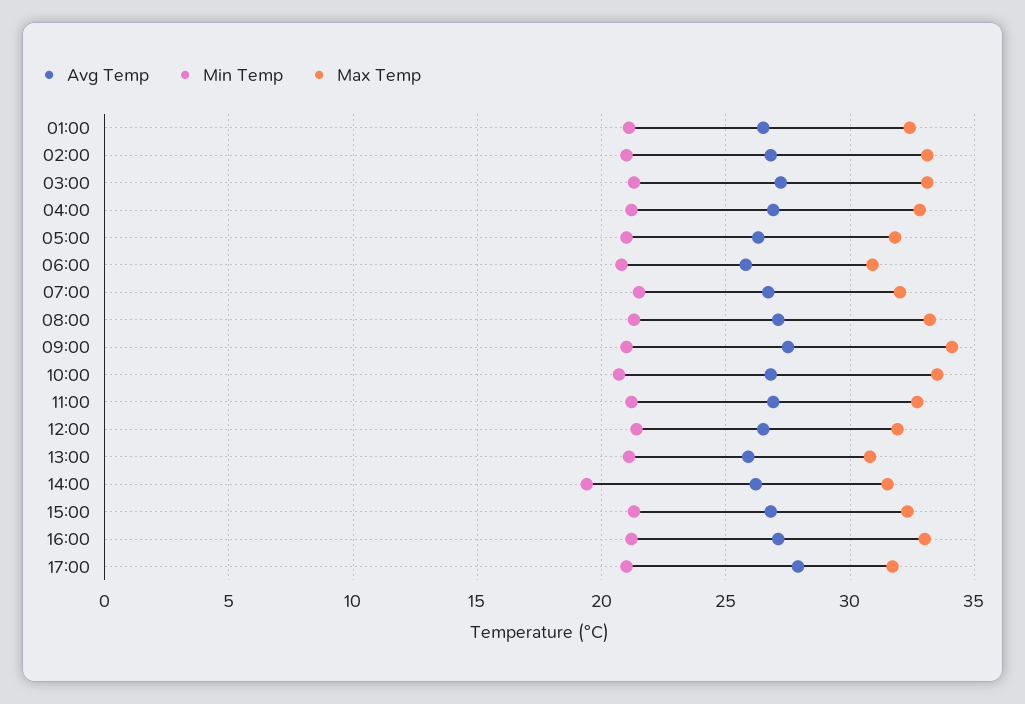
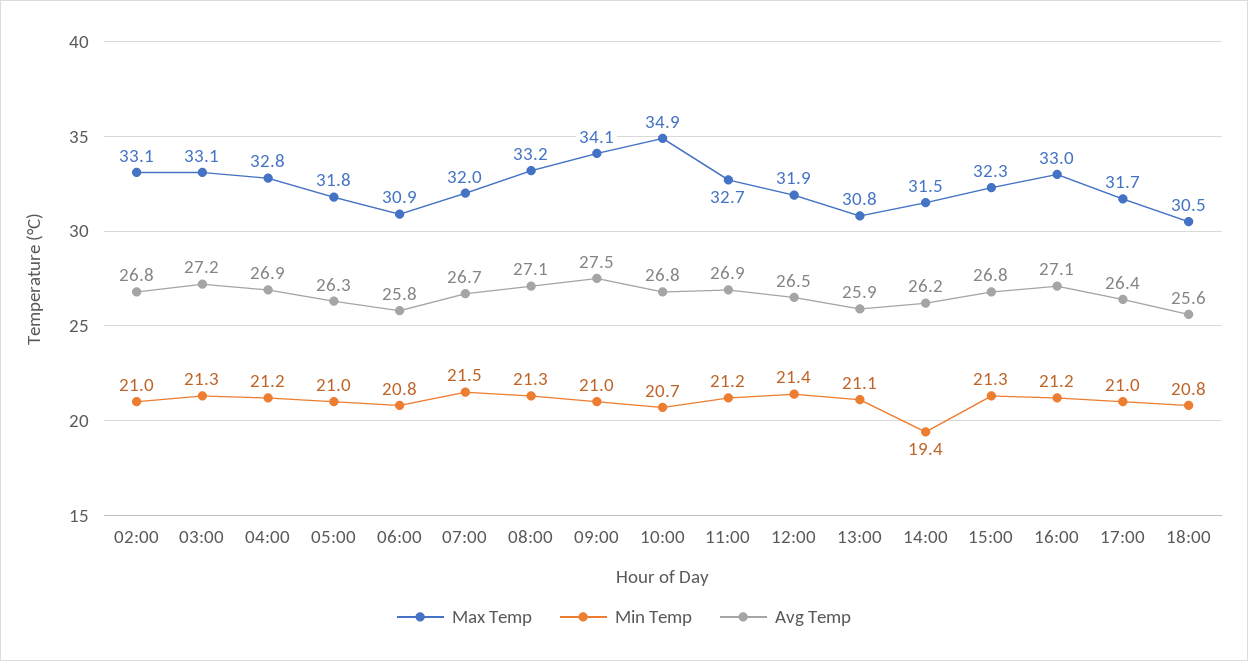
Avg Temp, 01:00: 26.5 -> none
Min Temp, 01:00: 21 -> none
Max Temp, 01:00: 32.5 -> none
Max Temp, 10:00: 33.5 -> 34.9
Avg Temp, 17:00: 28 -> 26.4
Max Temp, 18:00: none -> 30.5
Min Temp, 18:00: none -> 20.8
Avg Temp, 18:00: none -> 25.6

